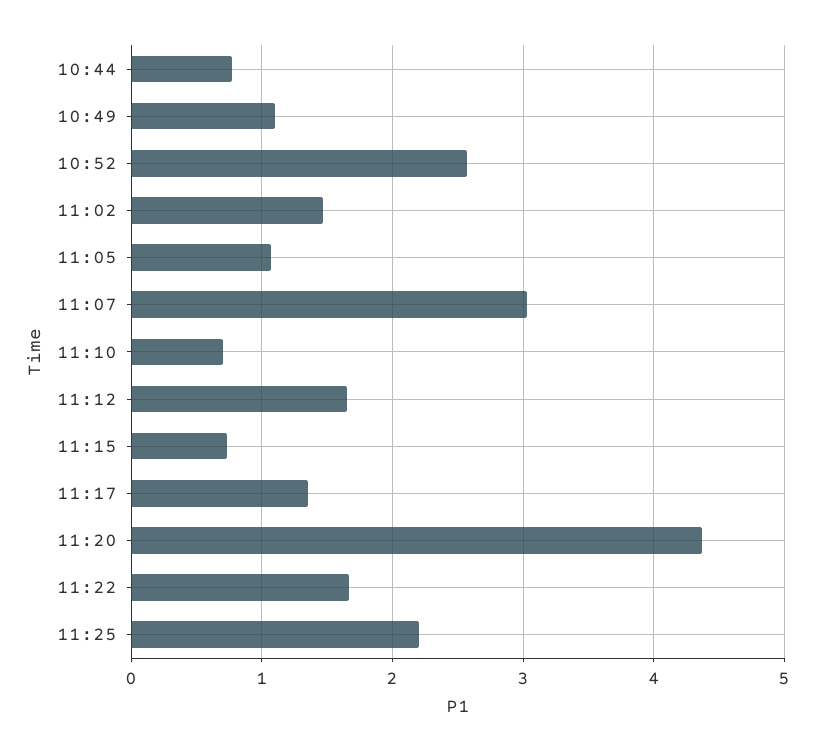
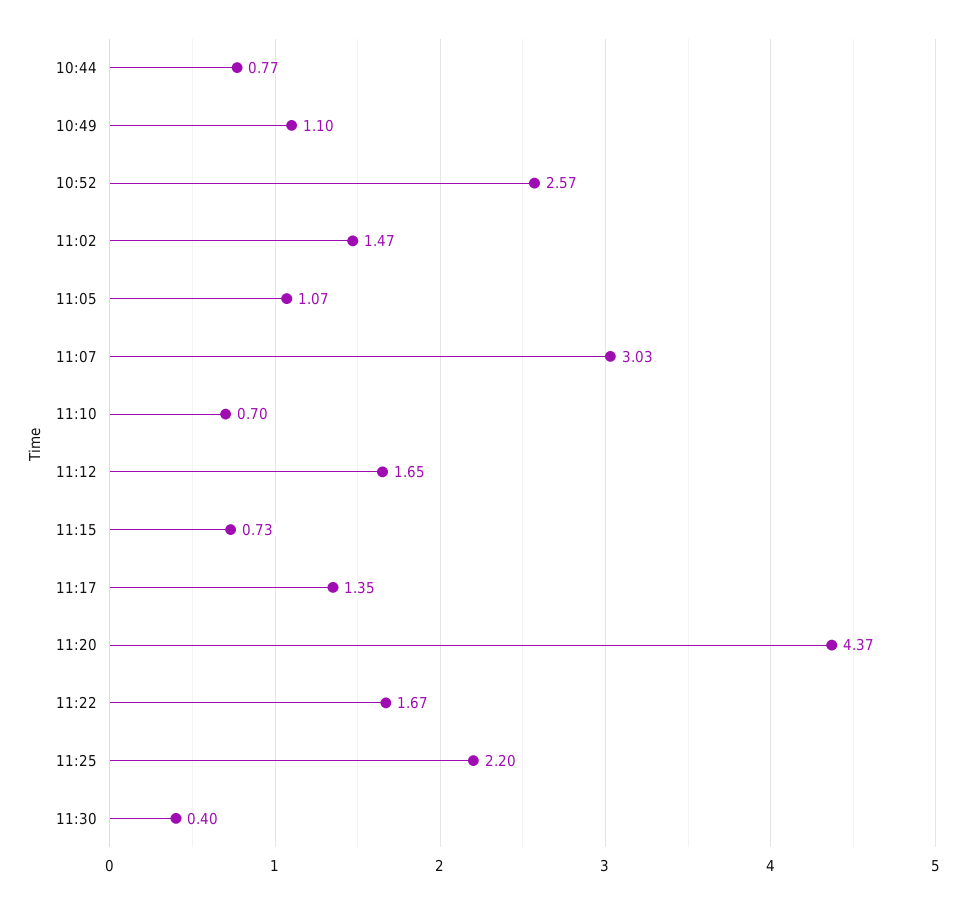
11:30: none -> 0.4

